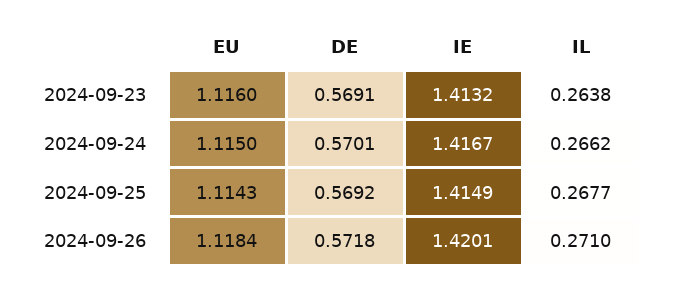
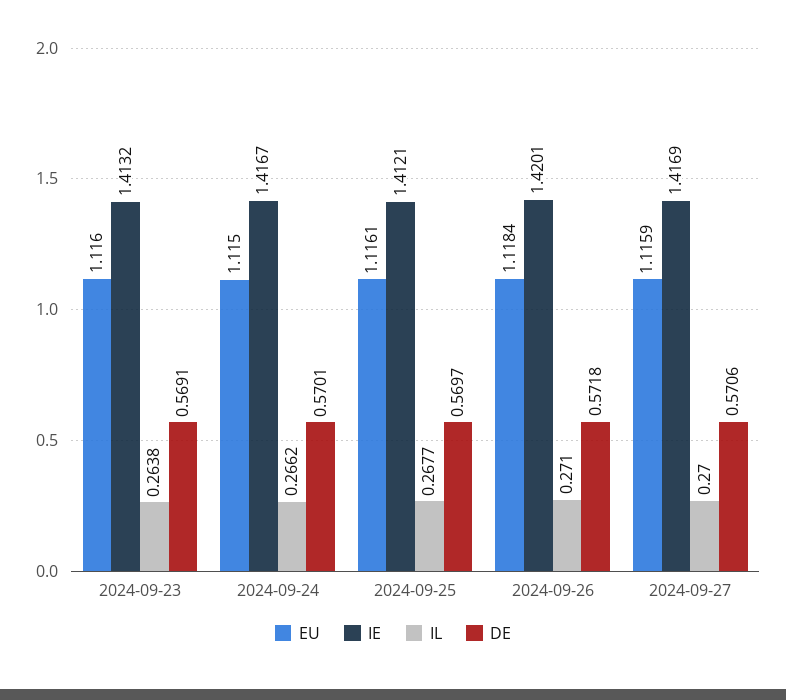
EU, 2024-09-25: 1.1143 -> 1.1161
DE, 2024-09-25: 0.5692 -> 0.5697
IE, 2024-09-25: 1.4149 -> 1.4121
EU, 2024-09-27: none -> 1.1159
IE, 2024-09-27: none -> 1.4169
IL, 2024-09-27: none -> 0.27
DE, 2024-09-27: none -> 0.5706

